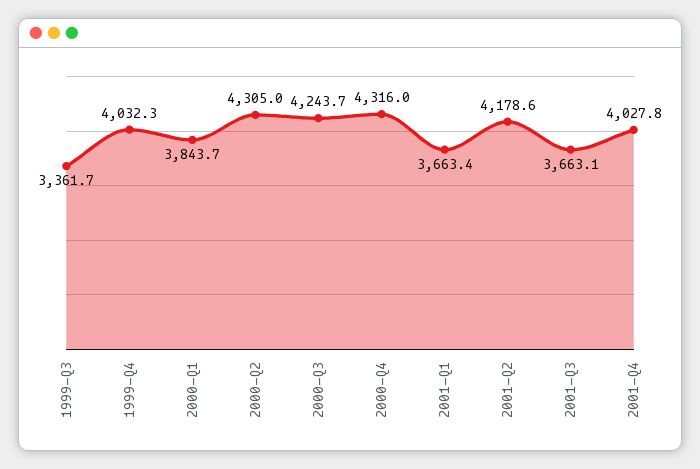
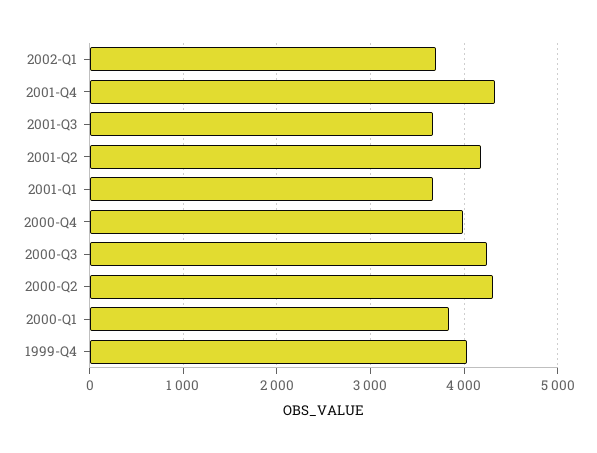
1999-Q3: 3361.7 -> none
2000-Q4: 4316 -> 4000
2001-Q4: 4027.8 -> 4300
2002-Q1: none -> 3700

